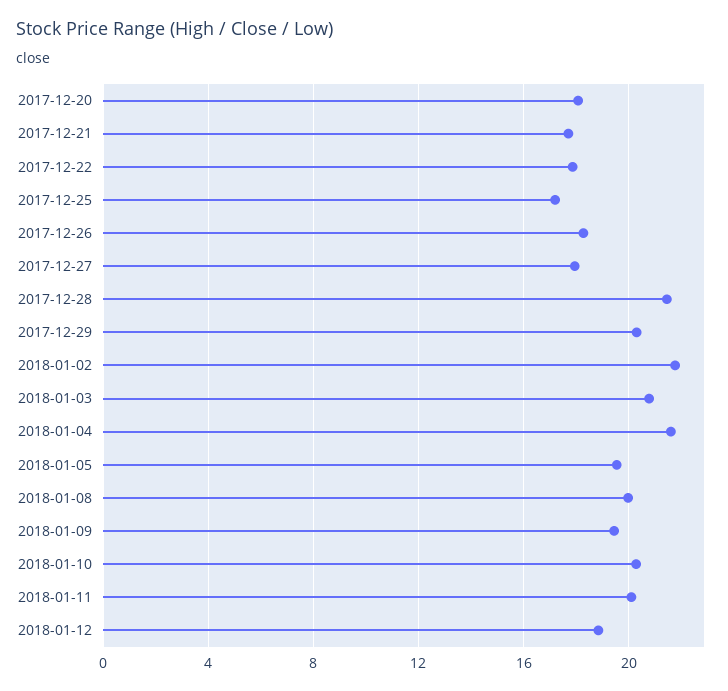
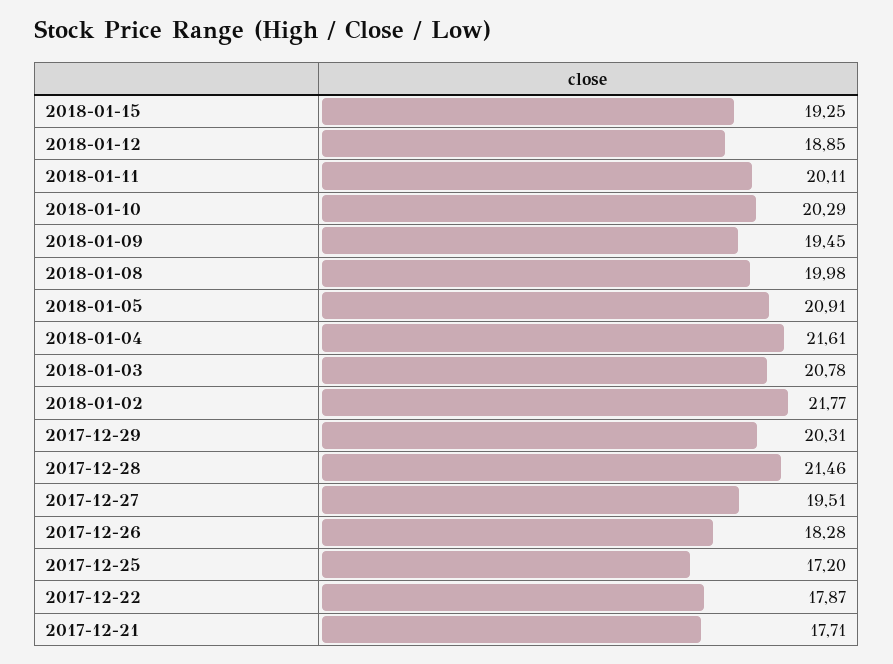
2017-12-20: 18 -> none
2017-12-27: 18 -> 19.51
2018-01-05: 19.5 -> 20.91
2018-01-15: none -> 19.25

